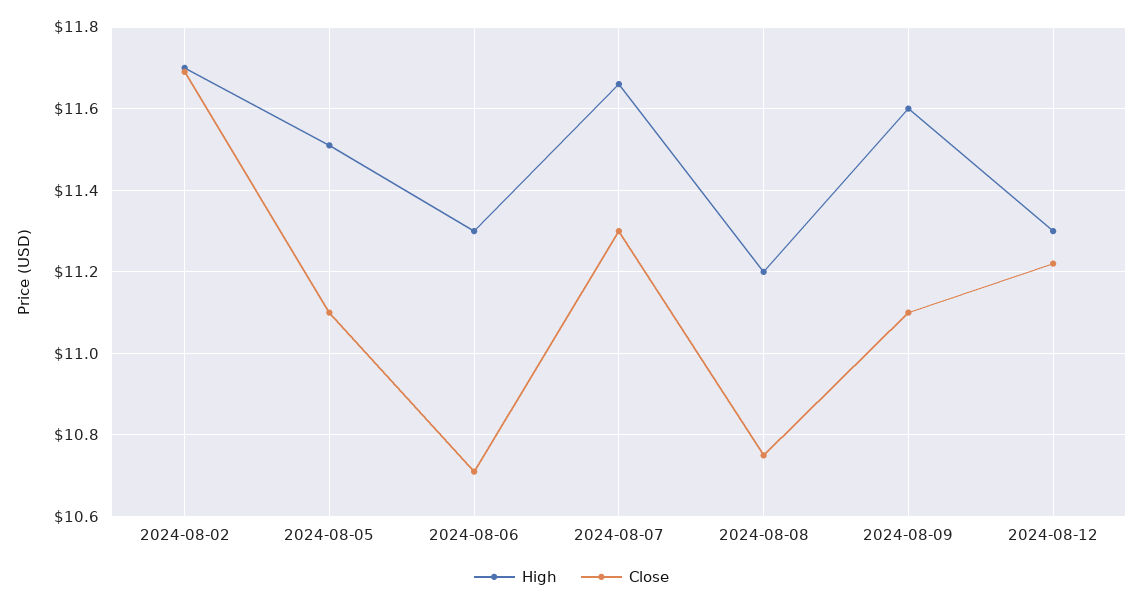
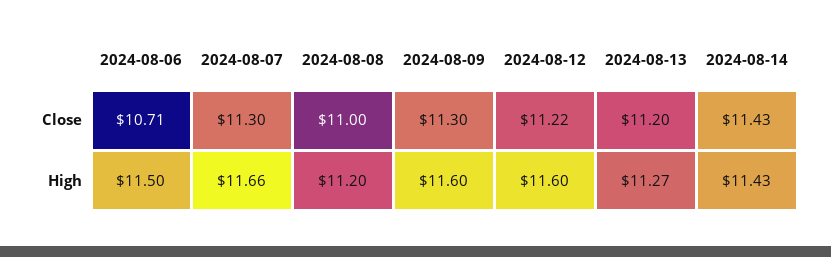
High, 2024-08-02: 11.7 -> none
Close, 2024-08-02: 11.7 -> none
High, 2024-08-05: 11.5 -> none
Close, 2024-08-05: 11.1 -> none
High, 2024-08-06: 11.3 -> 11.5
Close, 2024-08-08: 10.75 -> 11
Close, 2024-08-09: 11.1 -> 11.3
High, 2024-08-12: 11.3 -> 11.6
Close, 2024-08-13: none -> 11.2
Close, 2024-08-14: none -> 11.43
High, 2024-08-13: none -> 11.27
High, 2024-08-14: none -> 11.43

